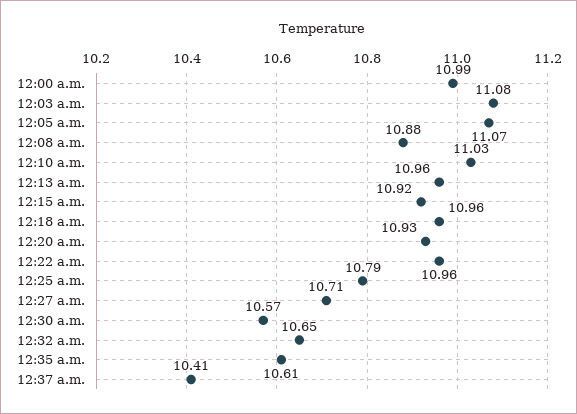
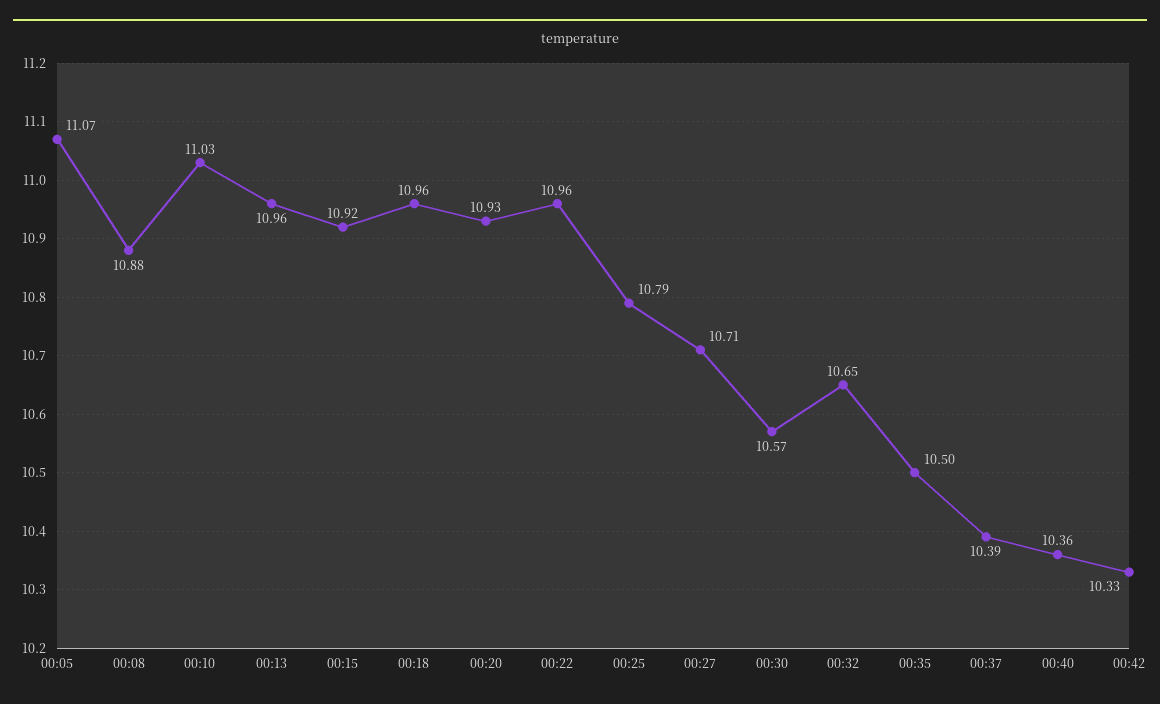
12:00 a.m.: 10.99 -> none
12:03 a.m.: 11.08 -> none
12:35 a.m.: 10.61 -> 10.5
12:37 a.m.: 10.41 -> 10.39
00:40: none -> 10.36
00:42: none -> 10.33

